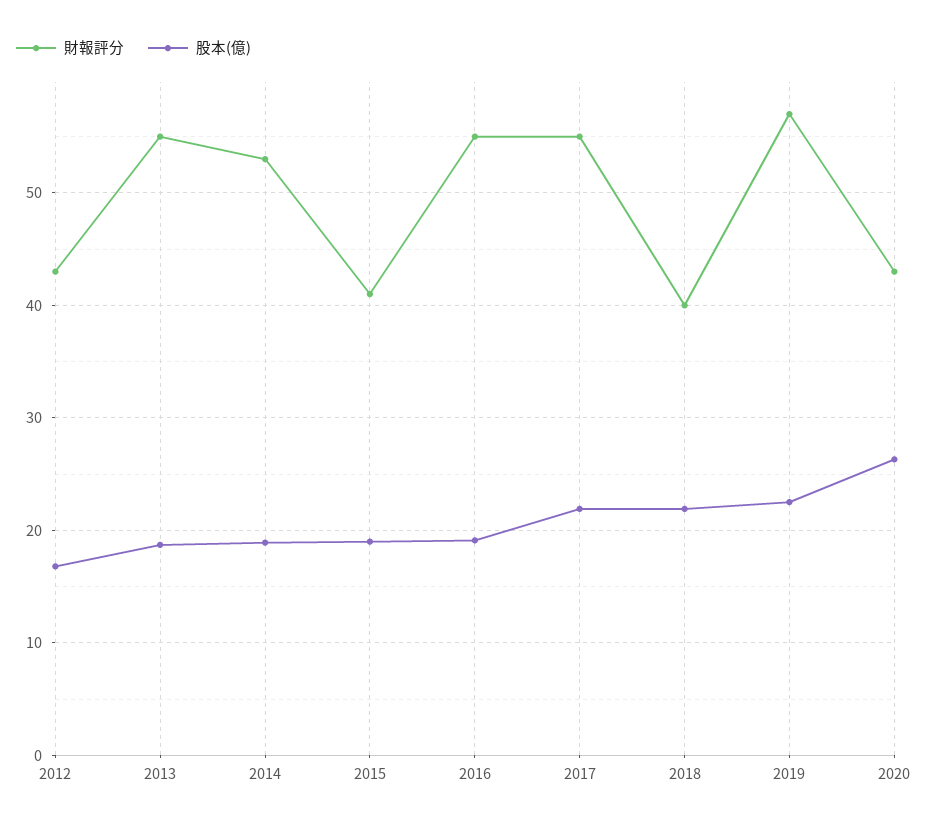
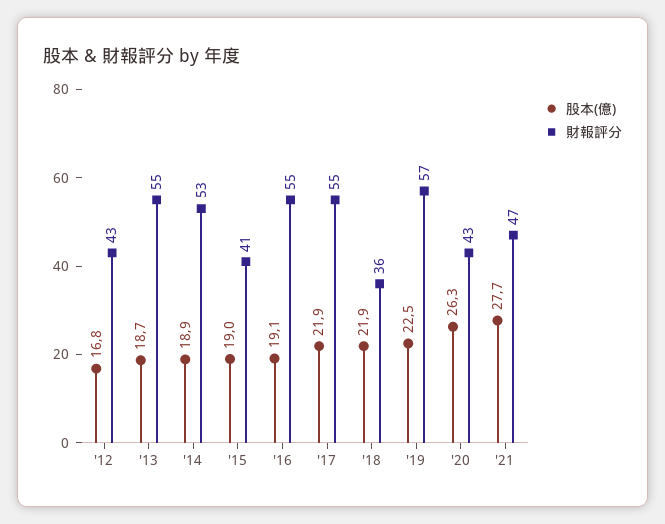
財報評分, 2018: 40 -> 36
股本(億), '21: none -> 27.7
財報評分, '21: none -> 47

